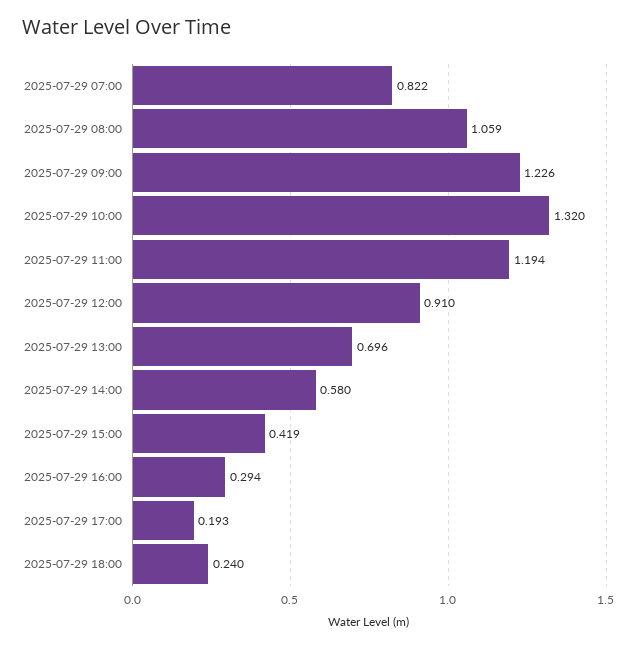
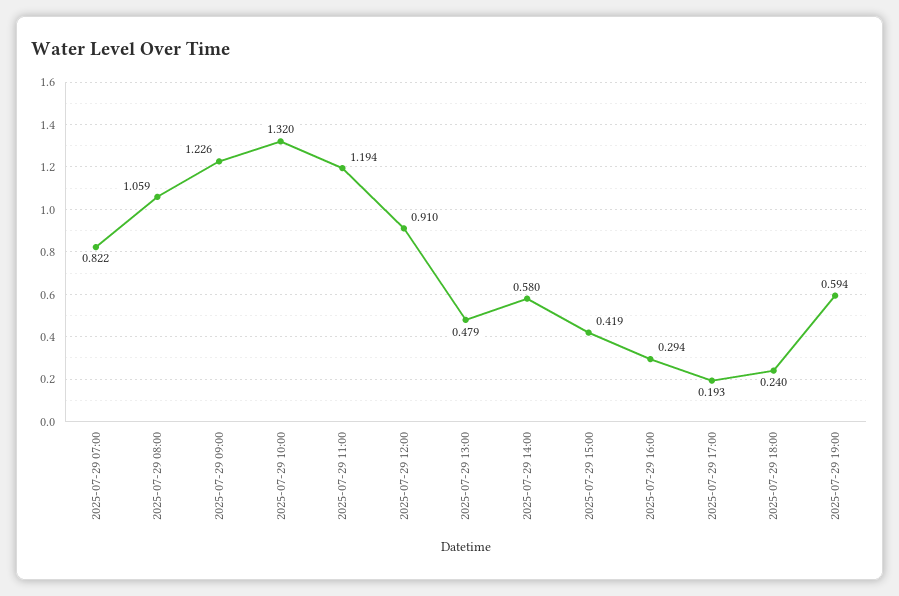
2025-07-29 13:00: 0.696 -> 0.479
2025-07-29 19:00: none -> 0.594

